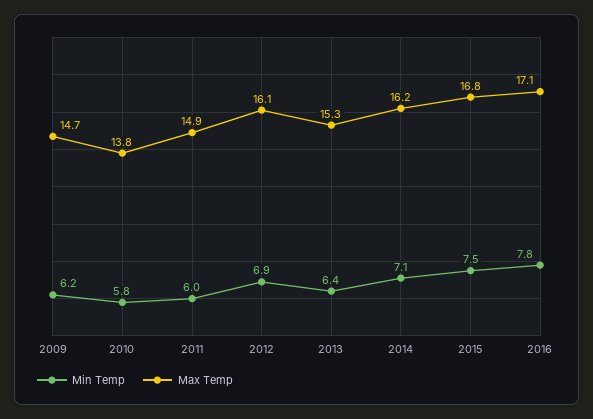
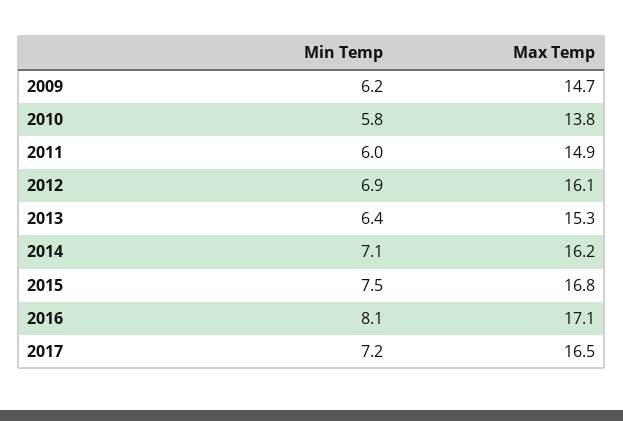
Min Temp, 2016: 7.8 -> 8.1
Min Temp, 2017: none -> 7.2
Max Temp, 2017: none -> 16.5

